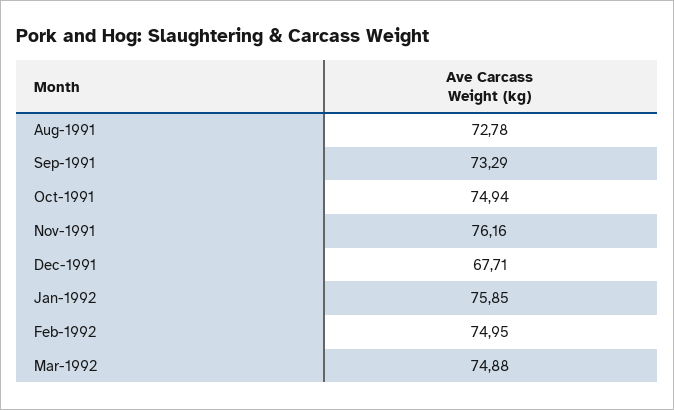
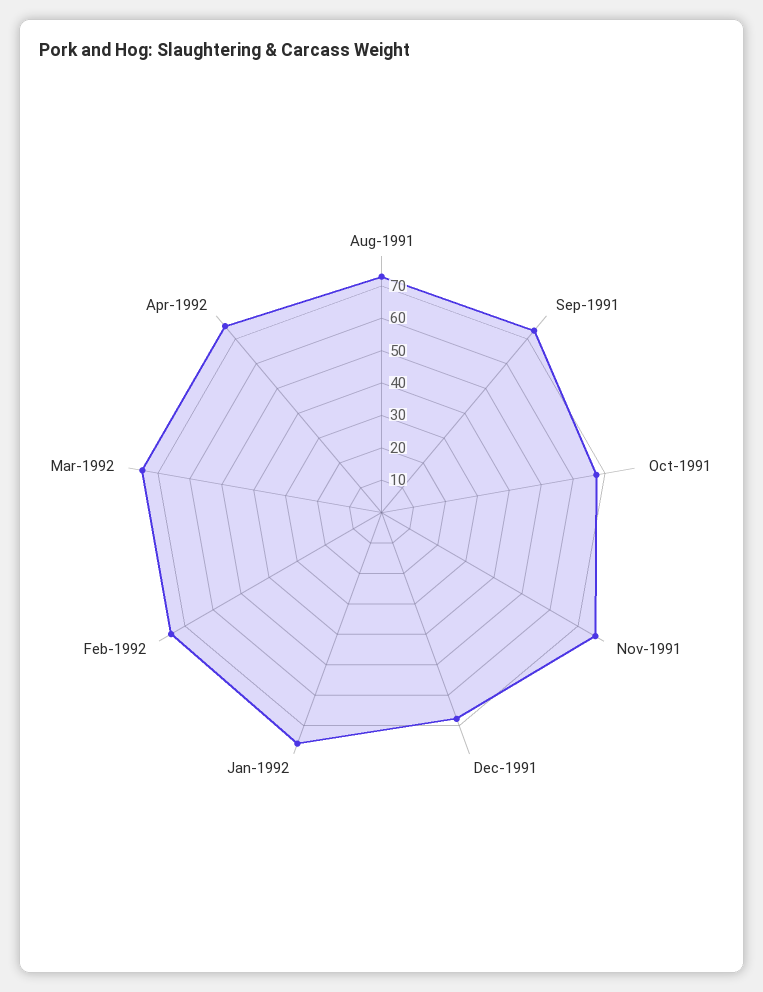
Oct-1991: 74.94 -> 67.5
Apr-1992: none -> 75

